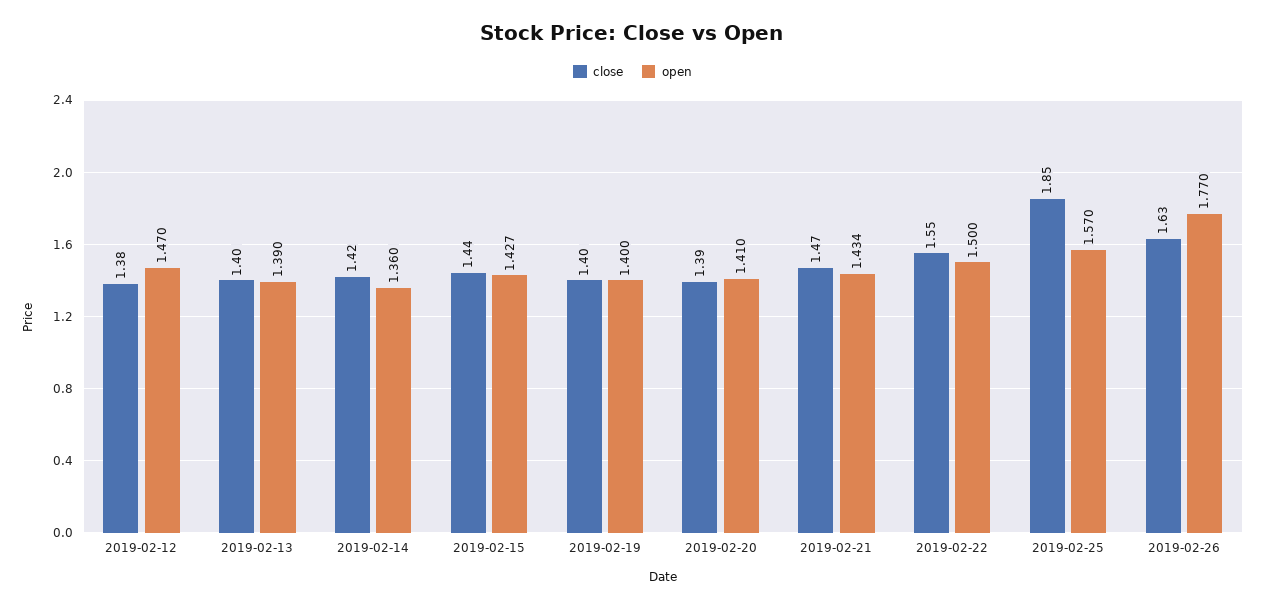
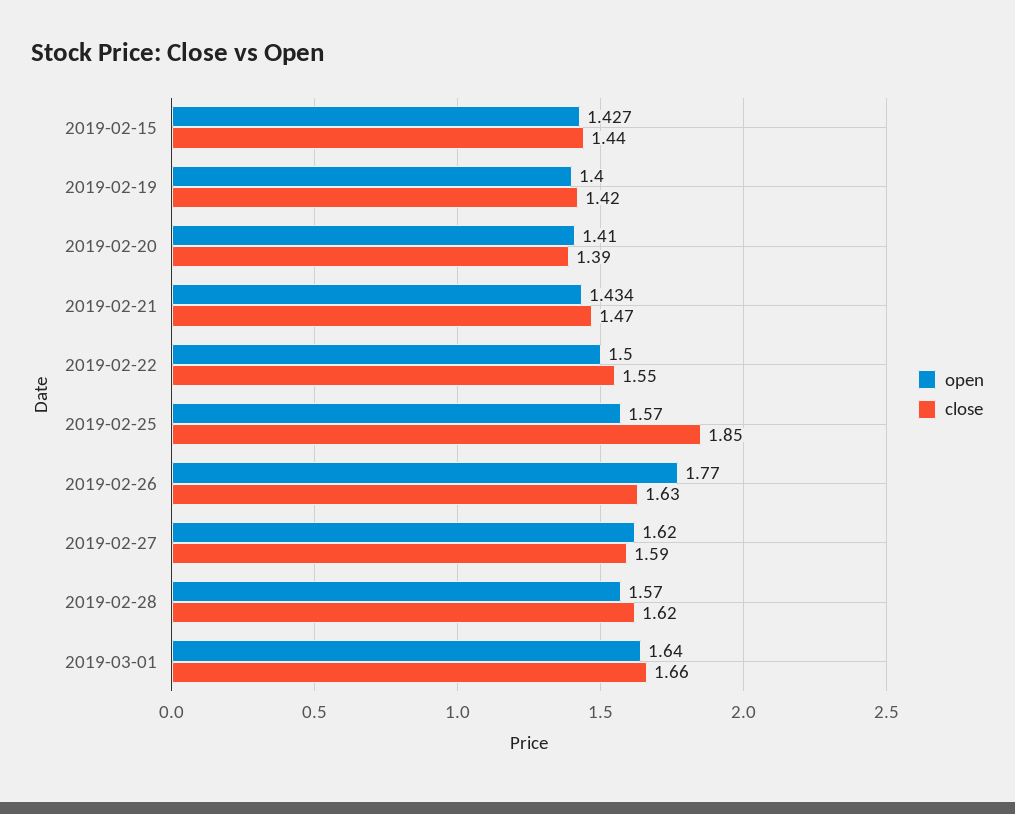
close, 2019-02-12: 1.38 -> none
open, 2019-02-12: 1.47 -> none
close, 2019-02-13: 1.4 -> none
open, 2019-02-13: 1.39 -> none
close, 2019-02-14: 1.42 -> none
open, 2019-02-14: 1.36 -> none
close, 2019-02-19: 1.4 -> 1.42
open, 2019-02-27: none -> 1.62
close, 2019-02-27: none -> 1.59
open, 2019-02-28: none -> 1.57
close, 2019-02-28: none -> 1.62
open, 2019-03-01: none -> 1.64
close, 2019-03-01: none -> 1.66

